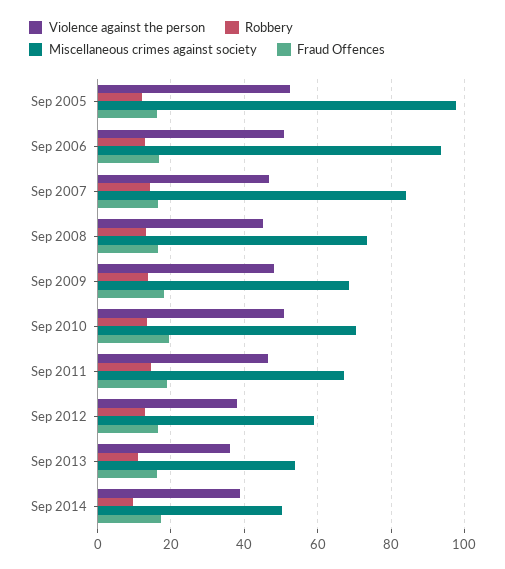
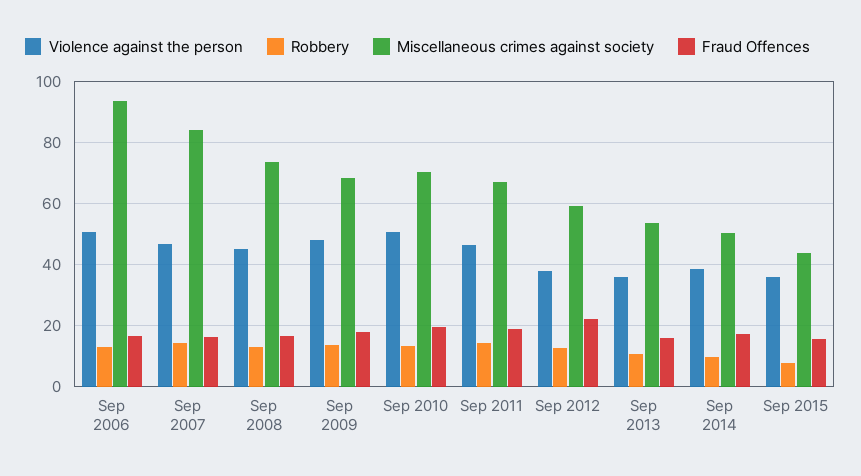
Violence against the person, Sep 2005: 52 -> none
Robbery, Sep 2005: 12 -> none
Miscellaneous crimes against society, Sep 2005: 98 -> none
Fraud Offences, Sep 2005: 16 -> none
Fraud Offences, Sep 2012: 16 -> 22
Violence against the person, Sep 2015: none -> 36
Robbery, Sep 2015: none -> 8
Miscellaneous crimes against society, Sep 2015: none -> 44
Fraud Offences, Sep 2015: none -> 16

